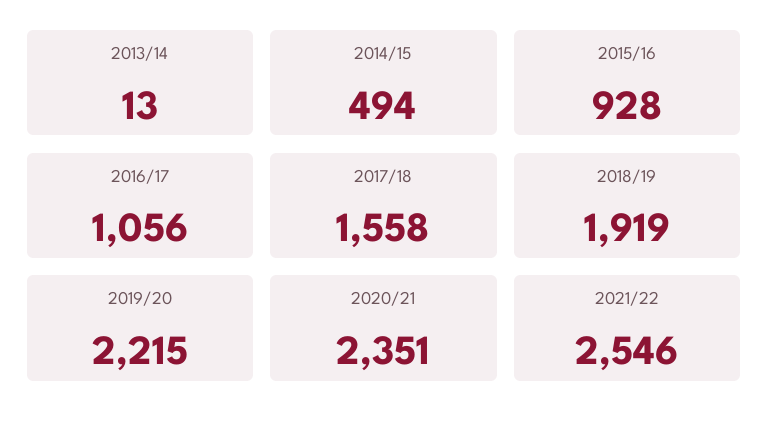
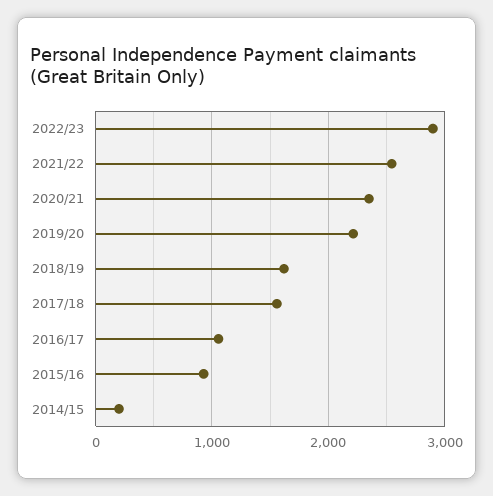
2013/14: 13 -> none
2014/15: 494 -> 200
2018/19: 1919 -> 1600
2022/23: none -> 2900

